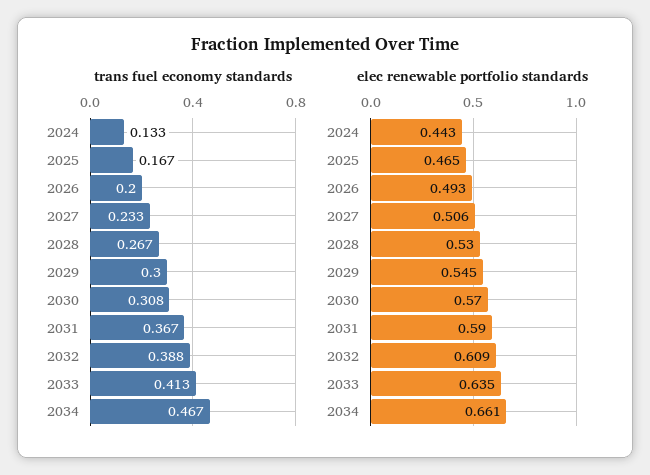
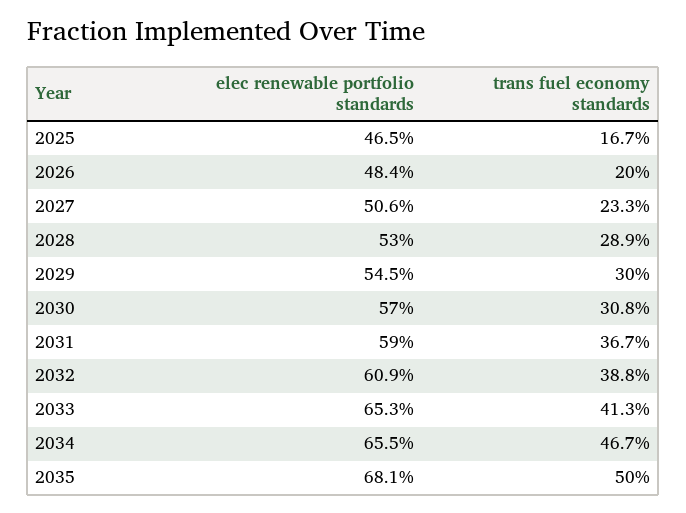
trans fuel economy standards, 2024: 0.133 -> none
trans fuel economy standards, 2028: 0.267 -> 0.289
elec renewable portfolio standards, 2024: 0.443 -> none
elec renewable portfolio standards, 2026: 0.493 -> 0.484
elec renewable portfolio standards, 2033: 0.635 -> 0.653
elec renewable portfolio standards, 2034: 0.661 -> 0.655
elec renewable portfolio standards, 2035: none -> 0.681
trans fuel economy standards, 2035: none -> 0.5

